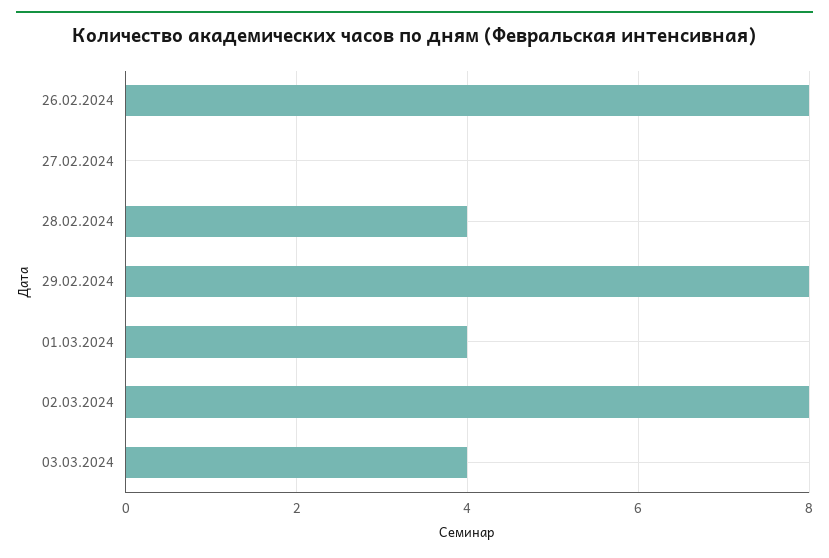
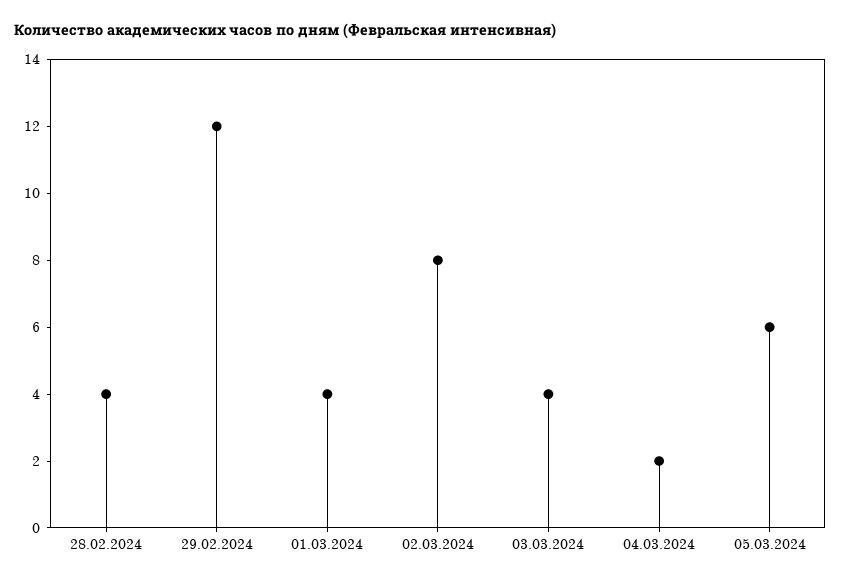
26.02.2024: 8 -> none
27.02.2024: 0 -> none
29.02.2024: 8 -> 12
04.03.2024: none -> 2
05.03.2024: none -> 6

